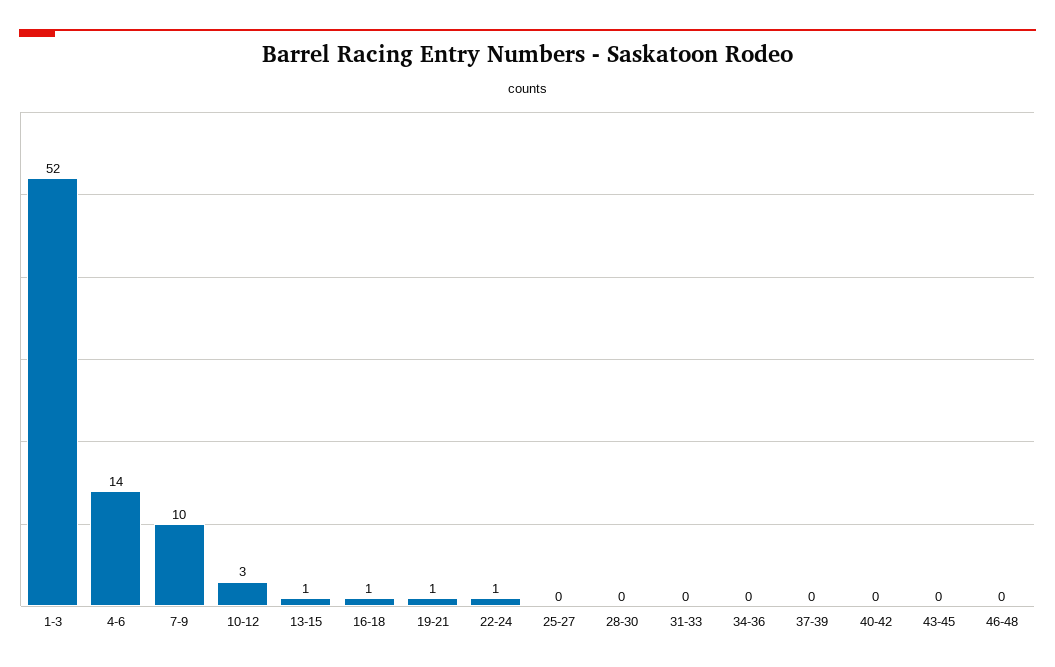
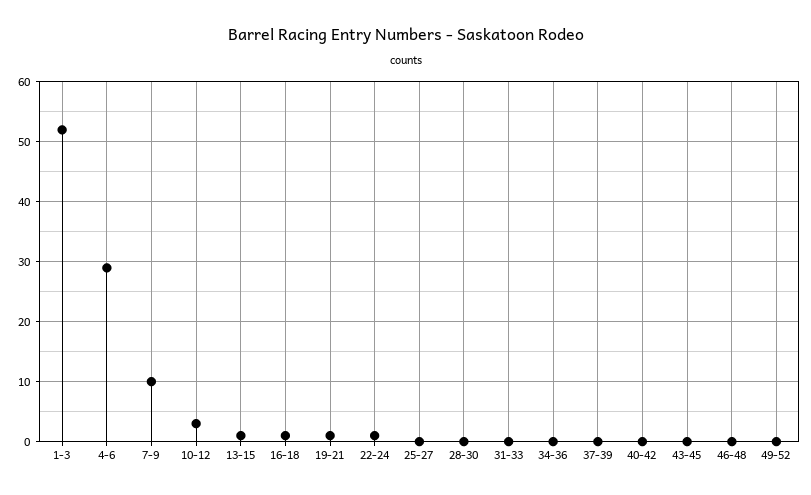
4-6: 14 -> 30
49-52: none -> 0

